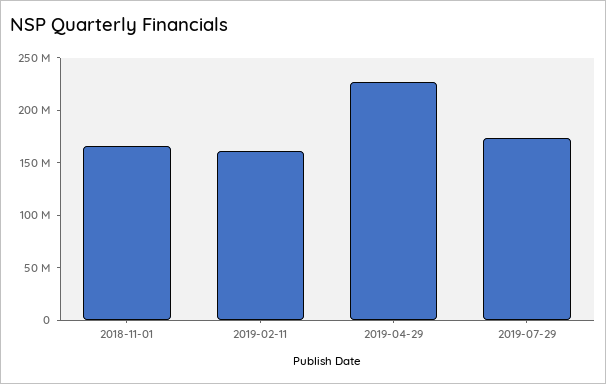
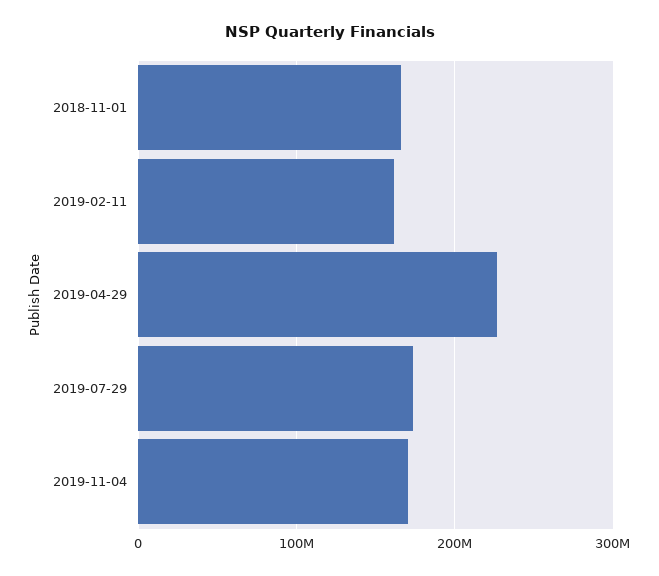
2019-11-04: none -> 170000000

